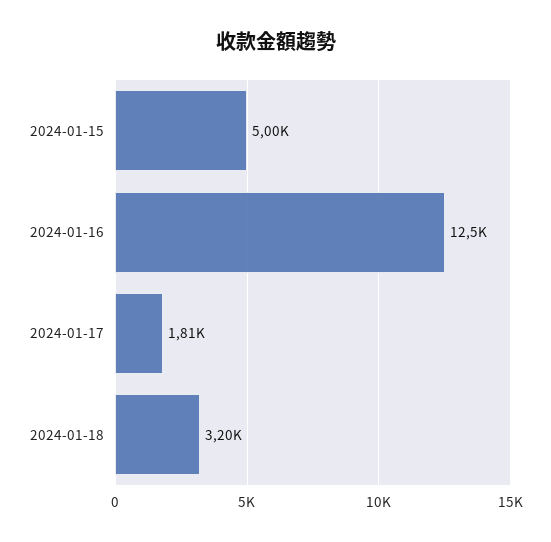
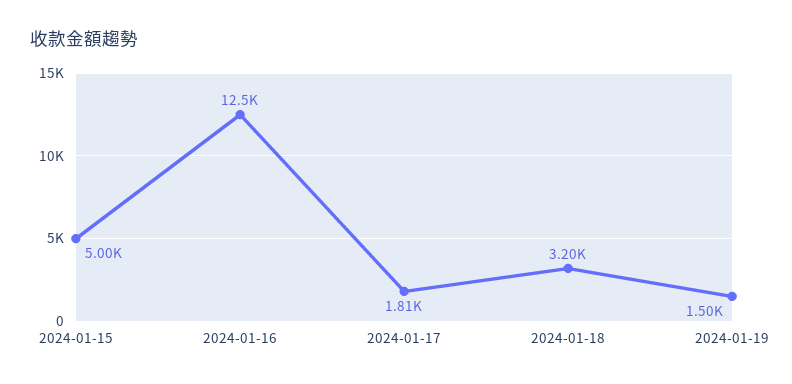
2024-01-19: none -> 1500

